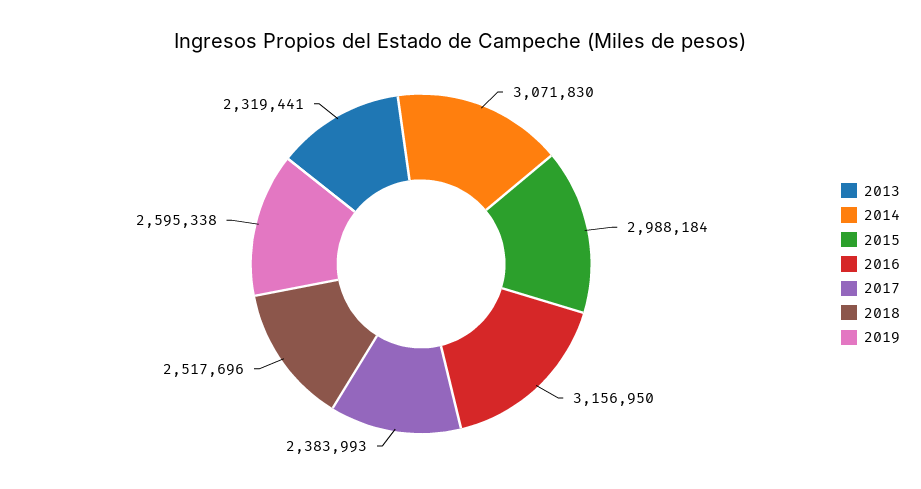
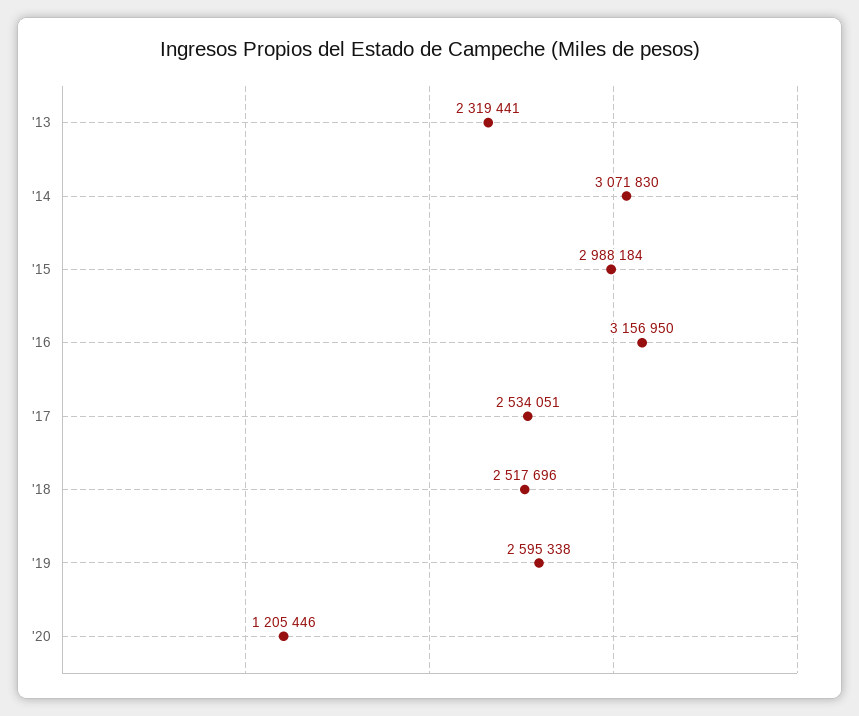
2017: 2383993 -> 2534051
'20: none -> 1205446

